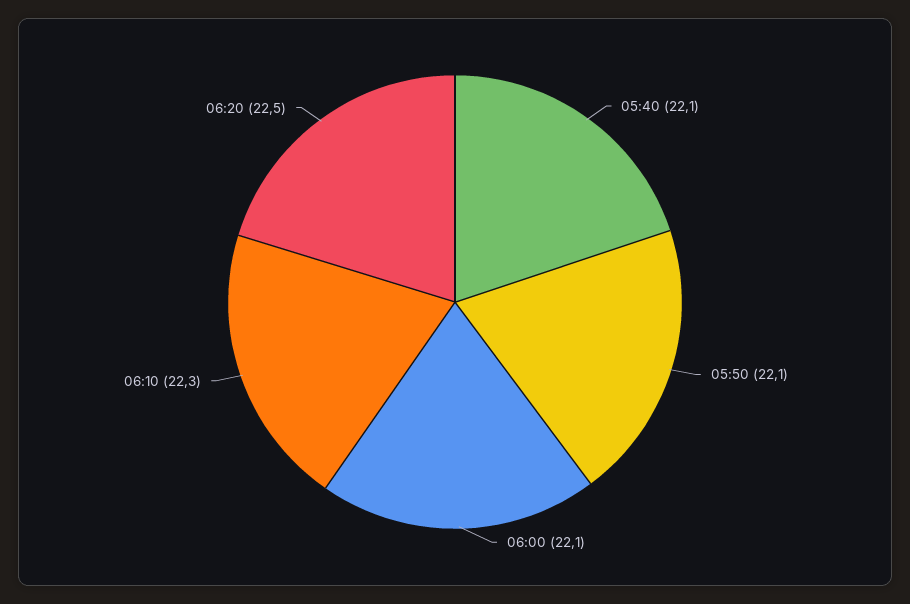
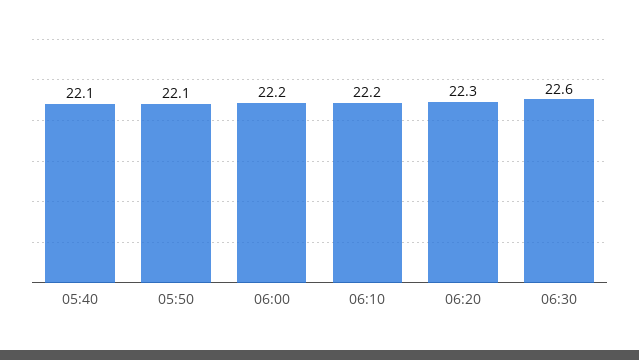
06:00: 22.1 -> 22.2
06:10: 22.3 -> 22.2
06:20: 22.5 -> 22.3
06:30: none -> 22.6

